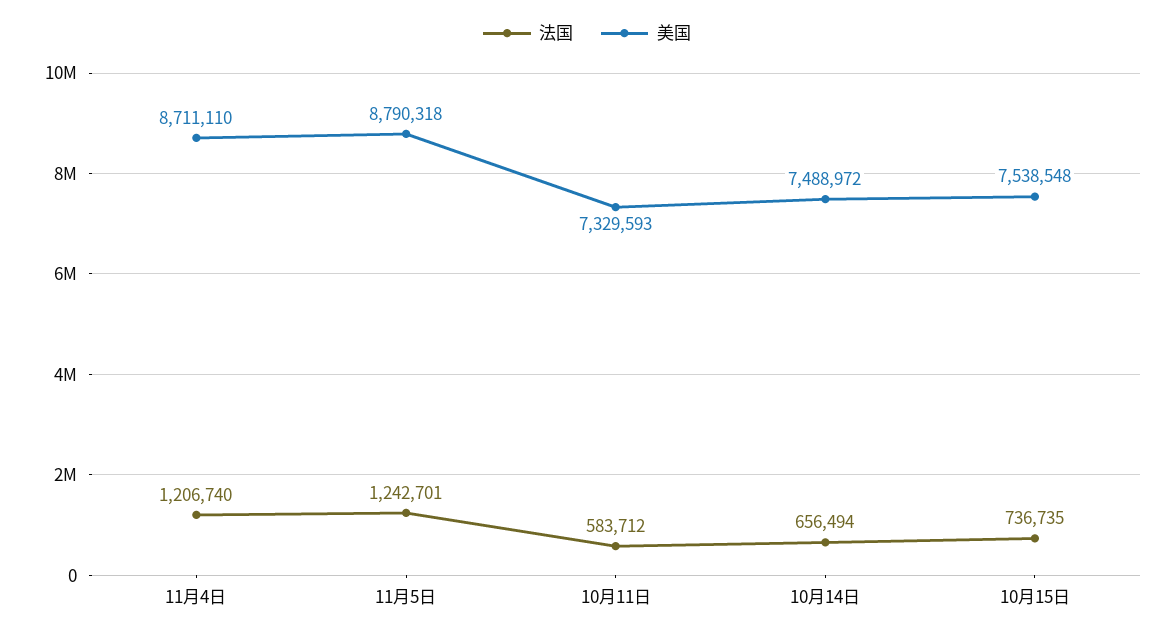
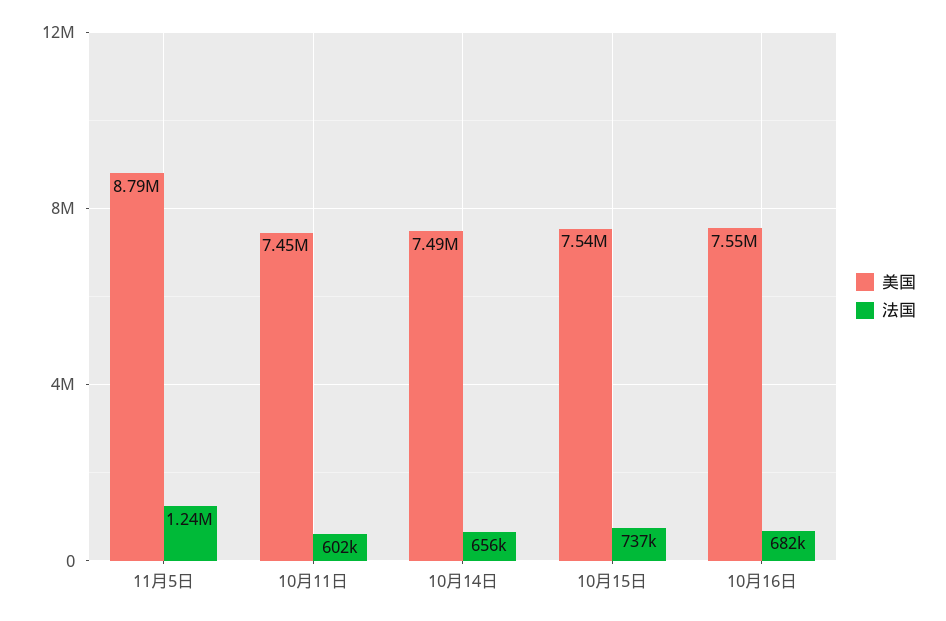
法国, 11月4日: 1206740 -> none
美国, 11月4日: 8711110 -> none
法国, 10月11日: 583712 -> 602000
美国, 10月11日: 7329593 -> 7450000
美国, 10月16日: none -> 7550000
法国, 10月16日: none -> 682000

